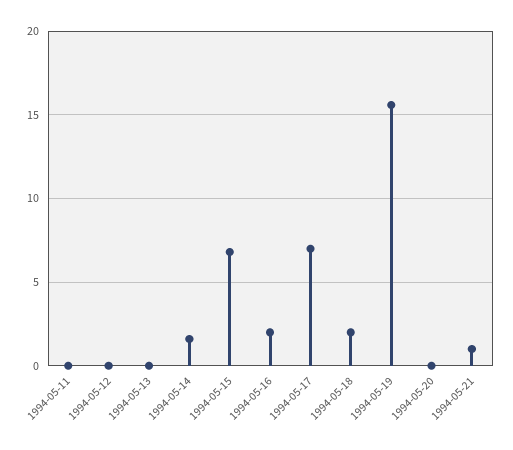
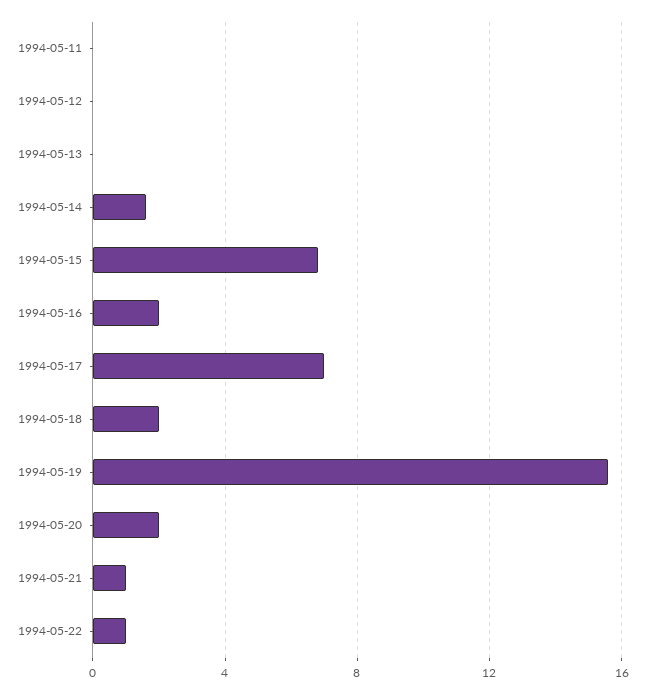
1994-05-20: 0 -> 2
1994-05-22: none -> 1

